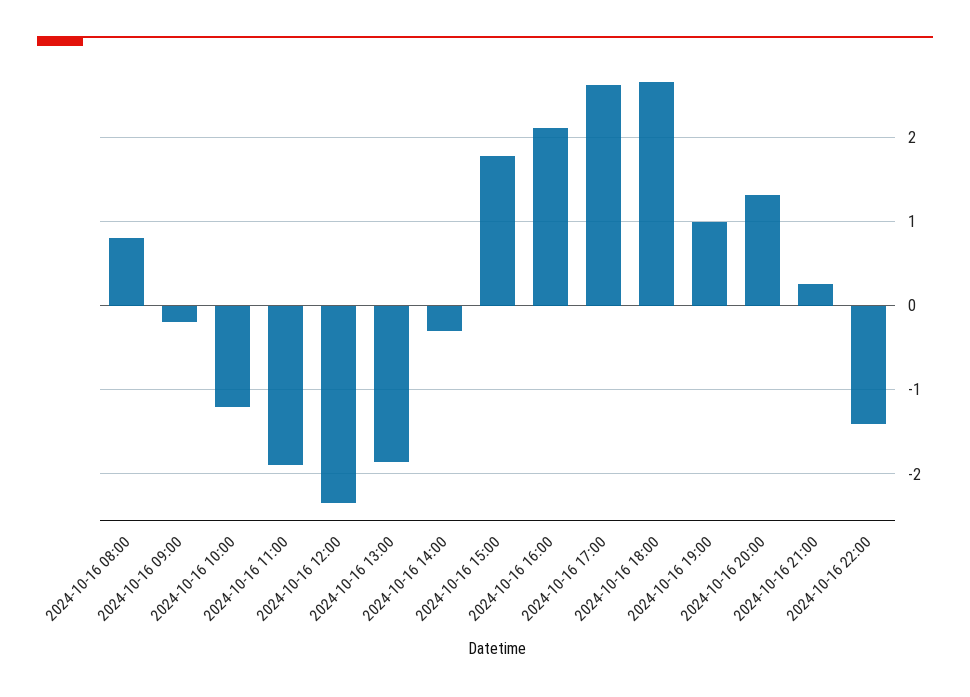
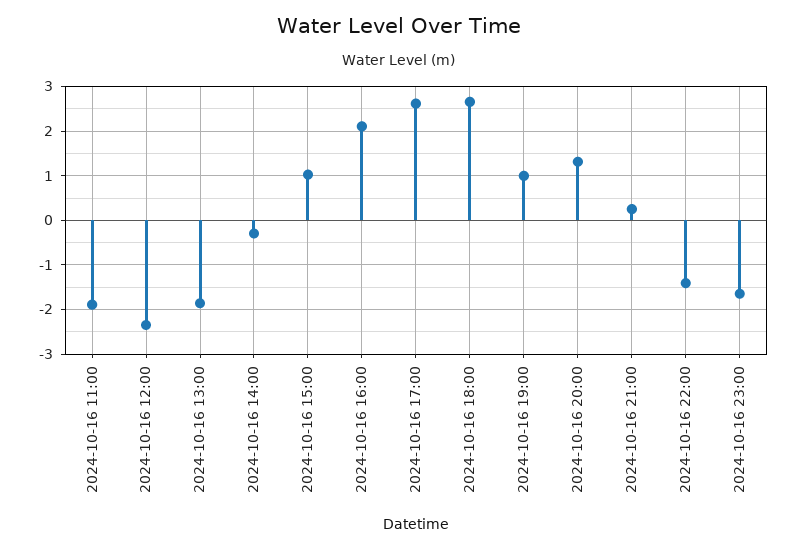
2024-10-16 08:00: 0.8 -> none
2024-10-16 09:00: -0.2 -> none
2024-10-16 10:00: -1.2 -> none
2024-10-16 15:00: 1.8 -> 1
2024-10-16 23:00: none -> -1.6

